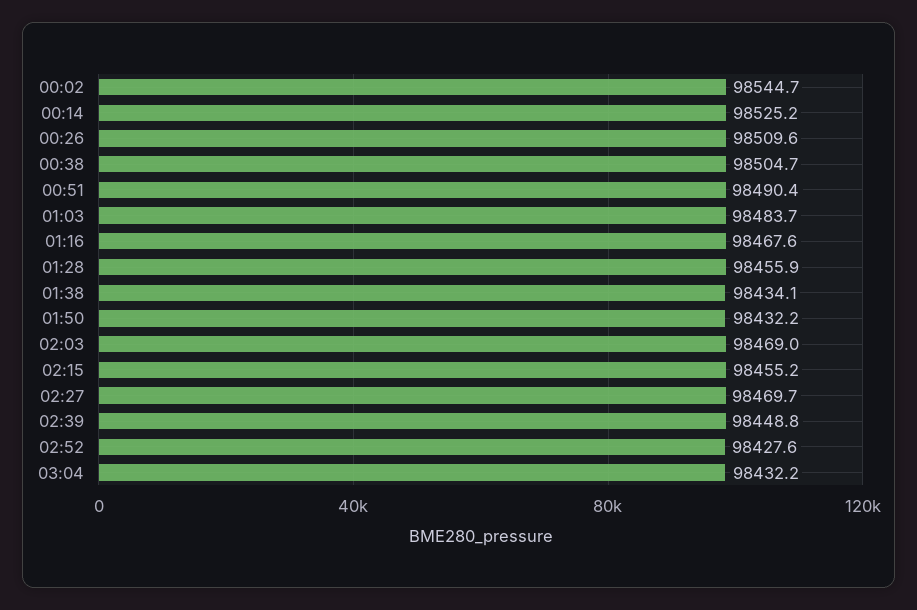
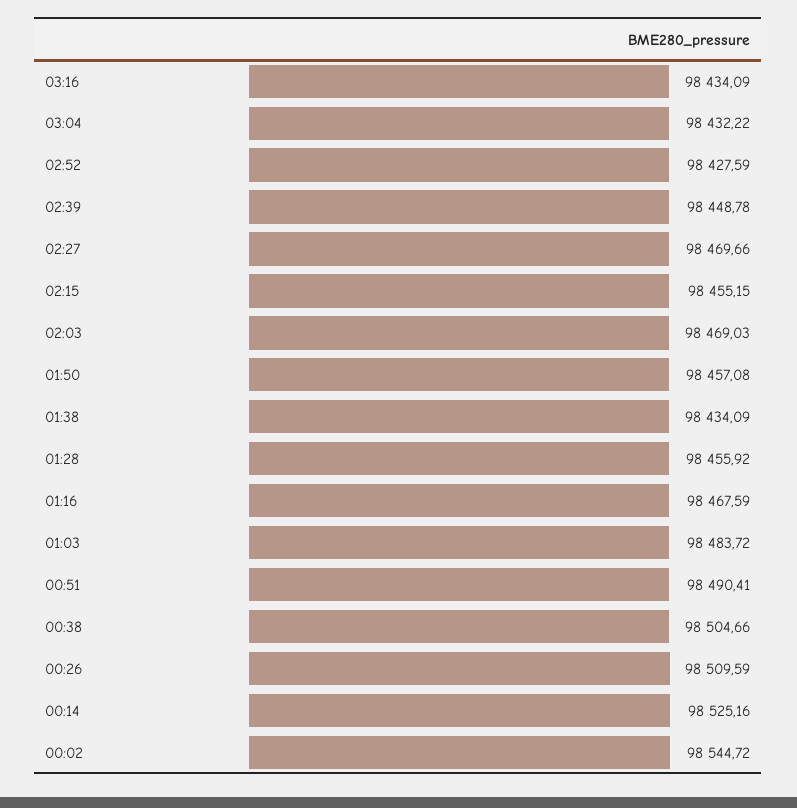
01:50: 98432.2 -> 98457.08
03:16: none -> 98434.09

